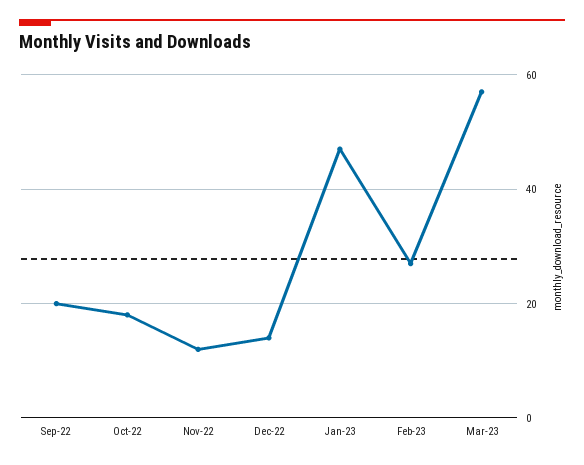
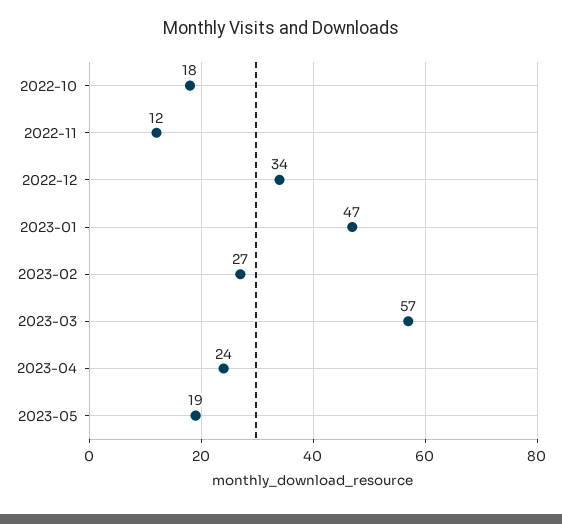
Sep-22: 20 -> none
Dec-22: 15 -> 34
2023-04: none -> 24
2023-05: none -> 19

